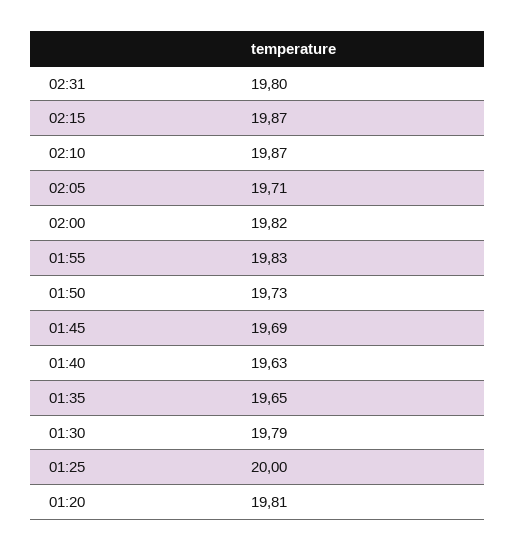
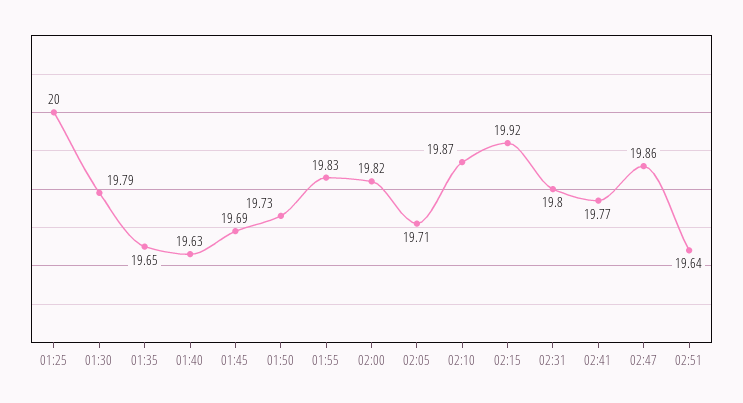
02:15: 19.87 -> 19.92
01:20: 19.81 -> none
02:41: none -> 19.77
02:47: none -> 19.86
02:51: none -> 19.64

